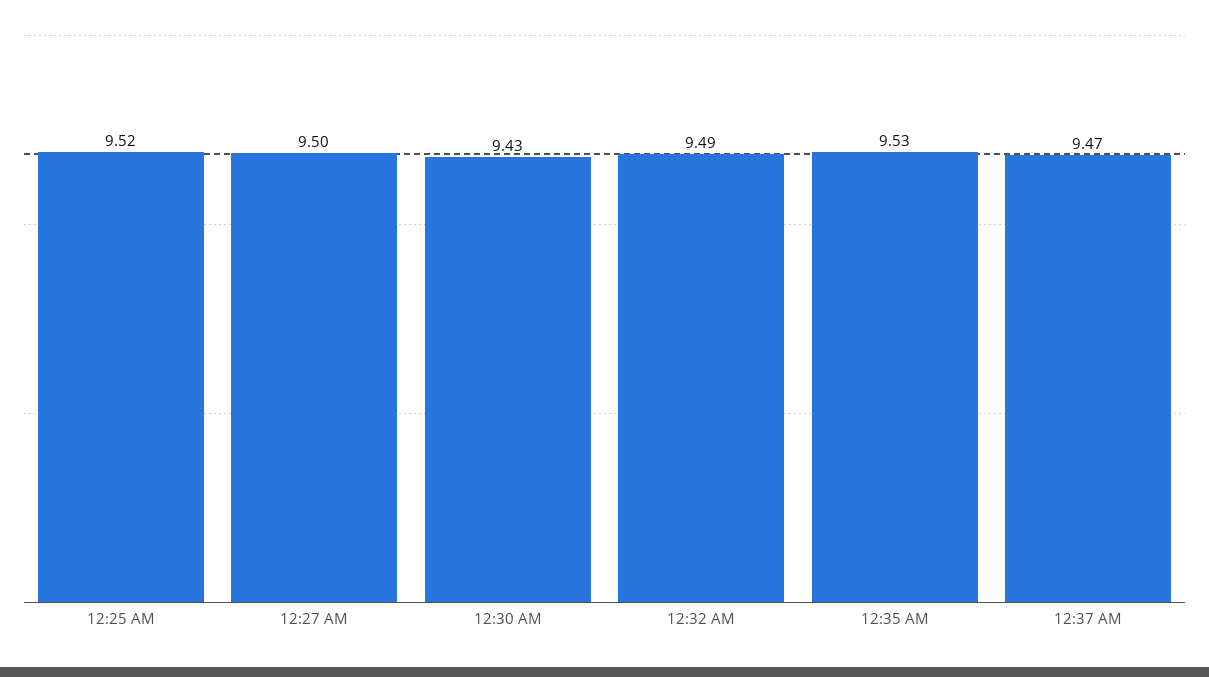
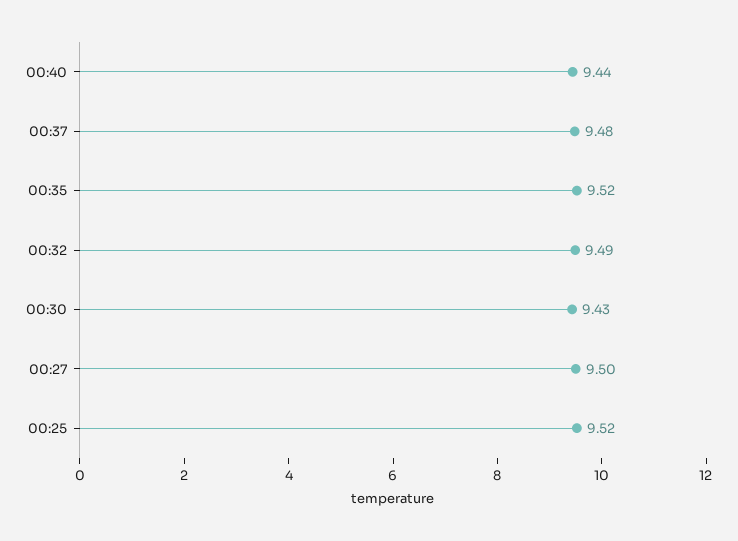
12:35 AM: 9.53 -> 9.52
12:37 AM: 9.47 -> 9.48
00:40: none -> 9.44

